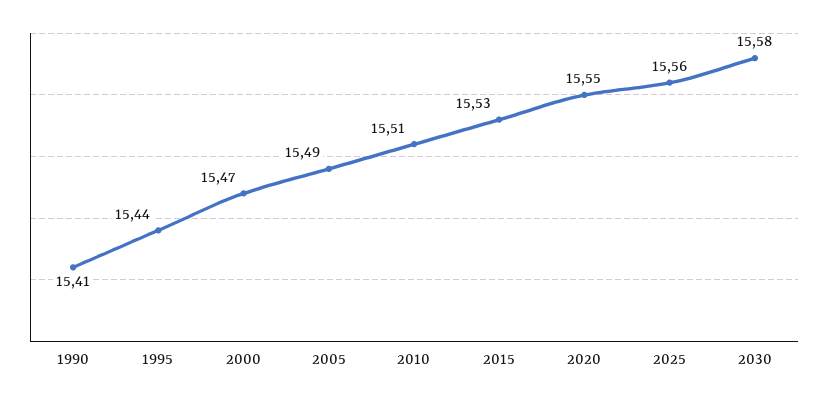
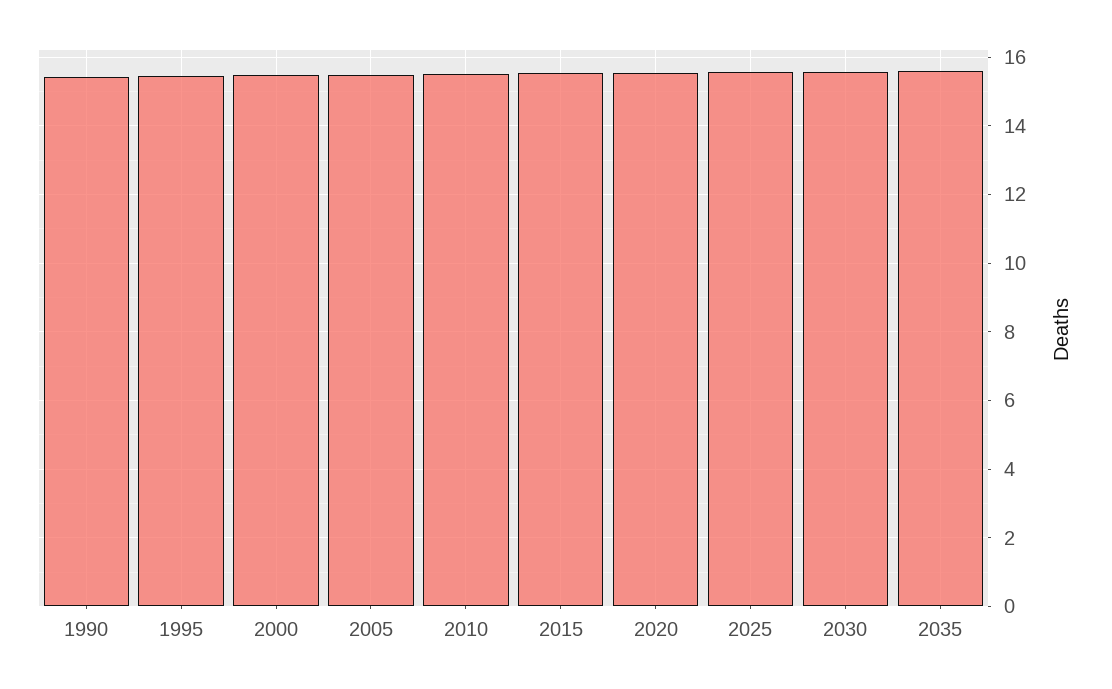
2035: none -> 15.6

